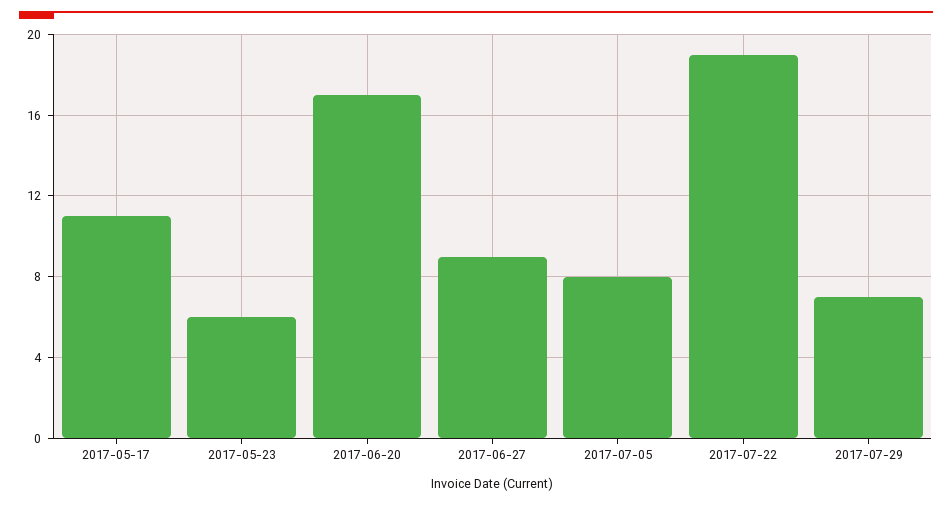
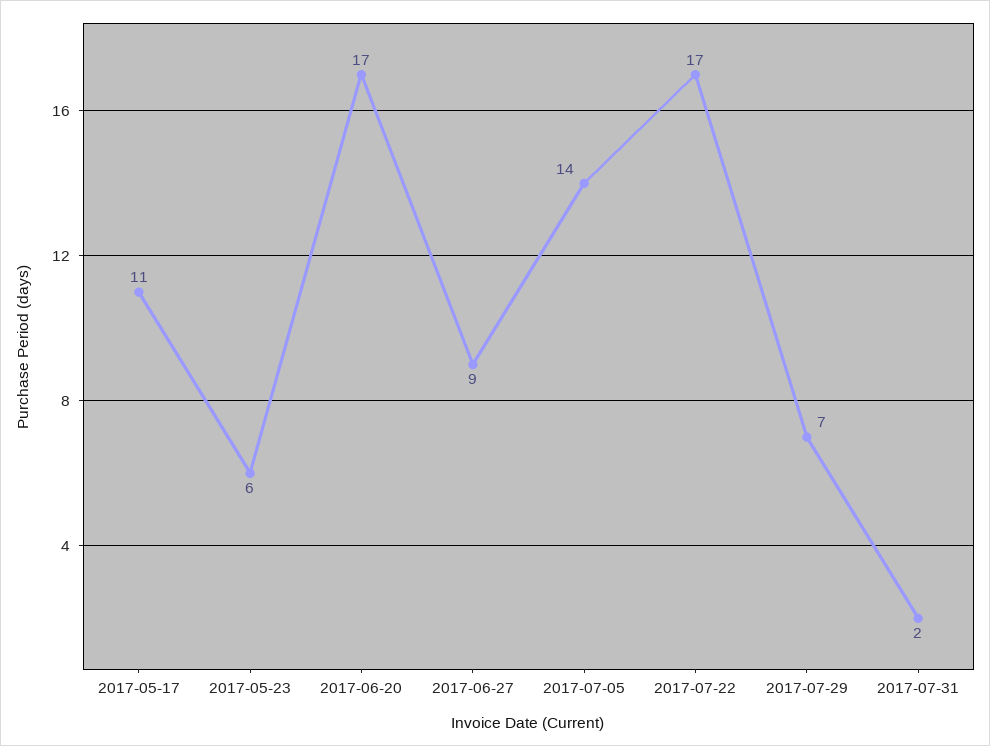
2017-07-05: 8 -> 14
2017-07-22: 19 -> 17
2017-07-31: none -> 2

